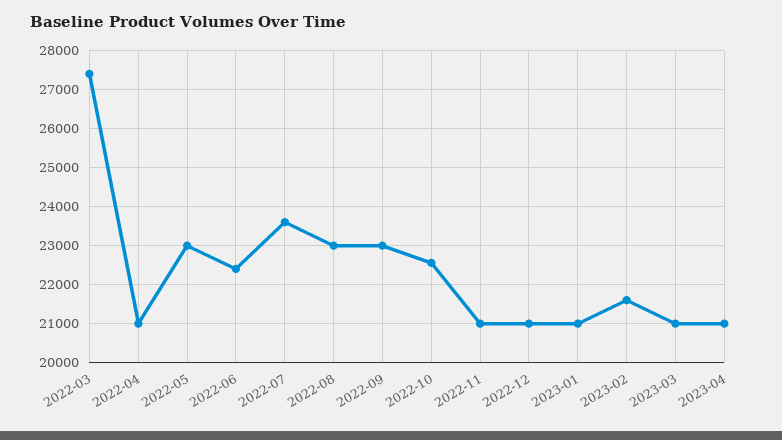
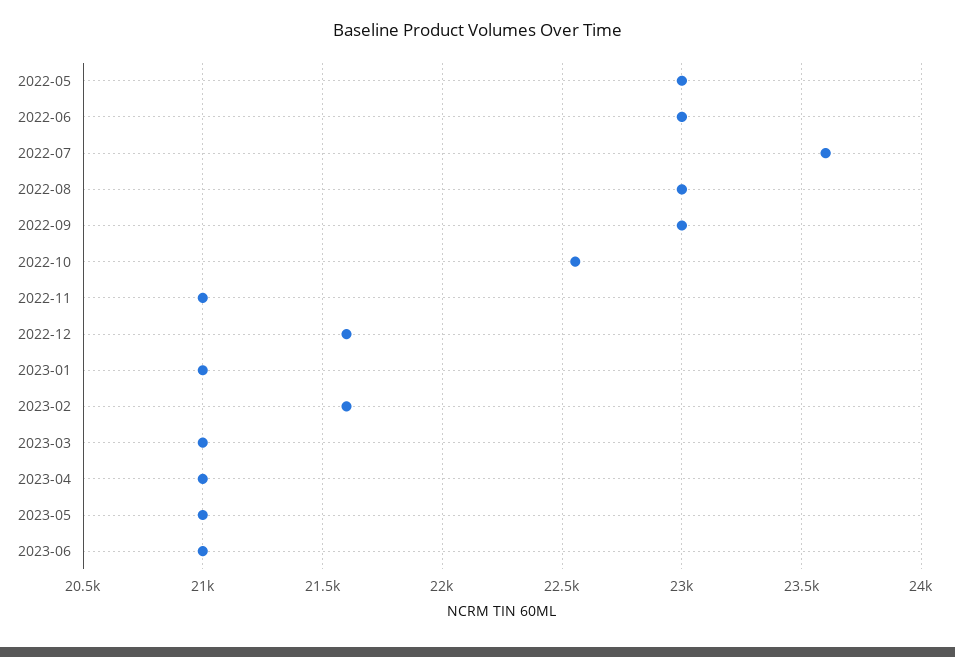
2022-03: 27400 -> none
2022-04: 21000 -> none
2022-06: 22400 -> 23000
2022-12: 21000 -> 21600
2023-05: none -> 21000
2023-06: none -> 21000

